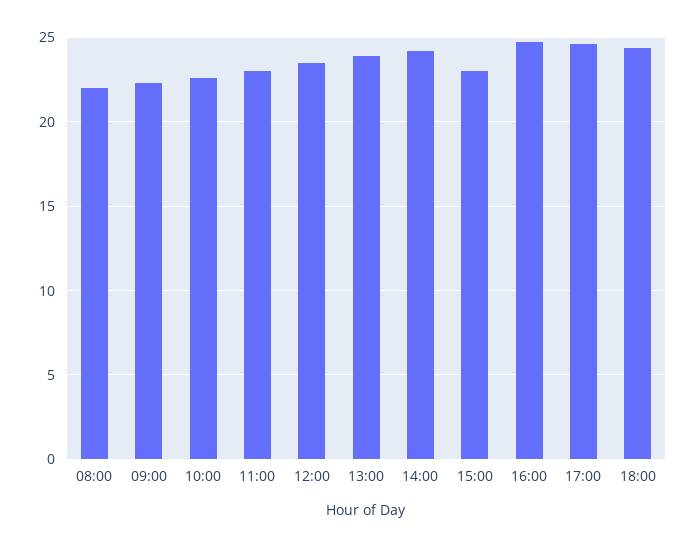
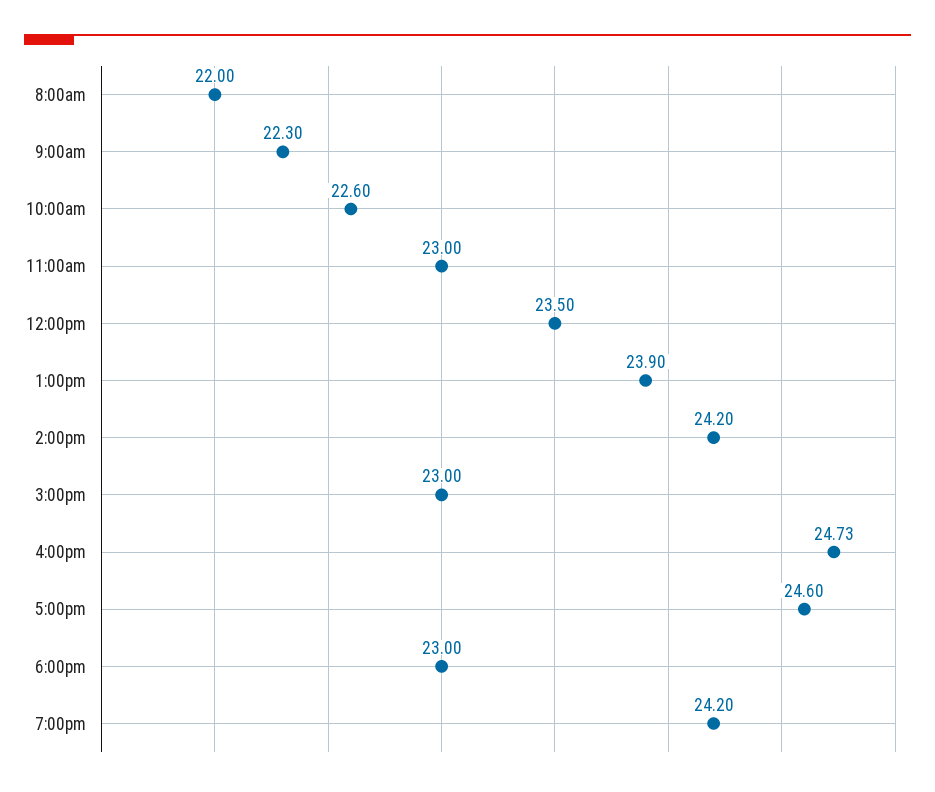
18:00: 24.5 -> 23
7:00pm: none -> 24.2

